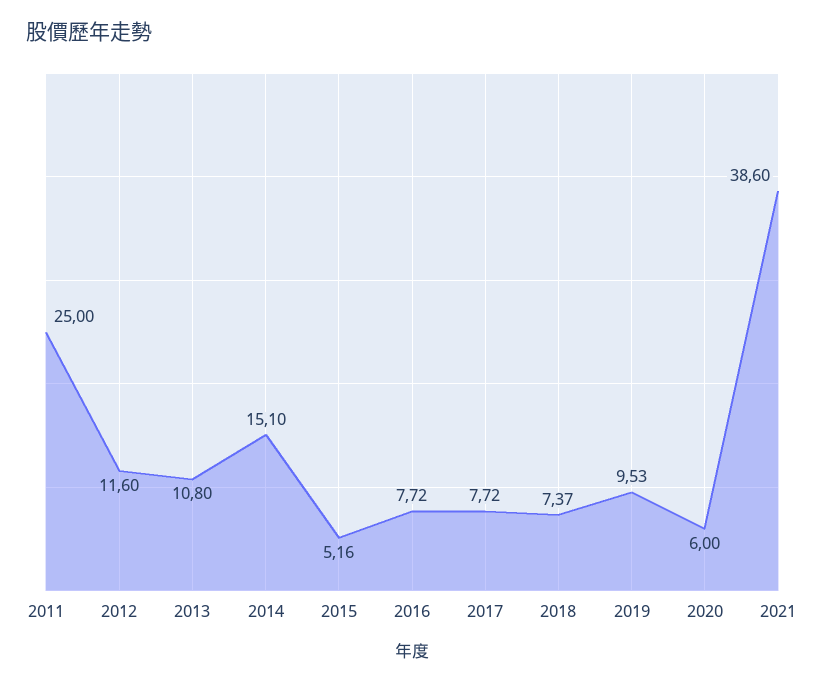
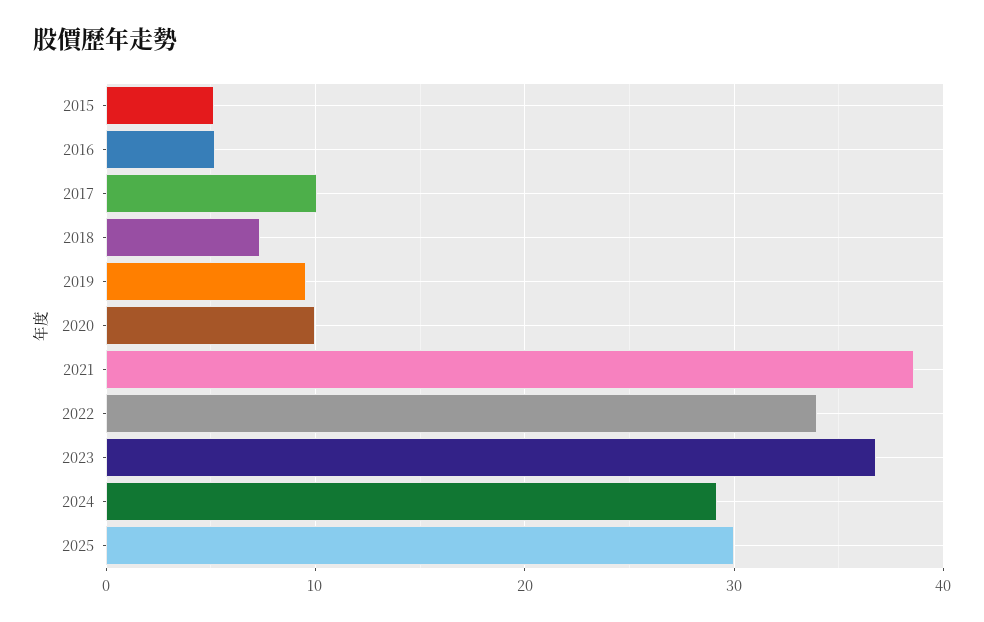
2011: 25 -> none
2012: 11.6 -> none
2013: 10.8 -> none
2014: 15.1 -> none
2016: 7.72 -> 5
2017: 7.72 -> 10
2020: 6 -> 10
2022: none -> 34
2023: none -> 37
2024: none -> 29
2025: none -> 30

